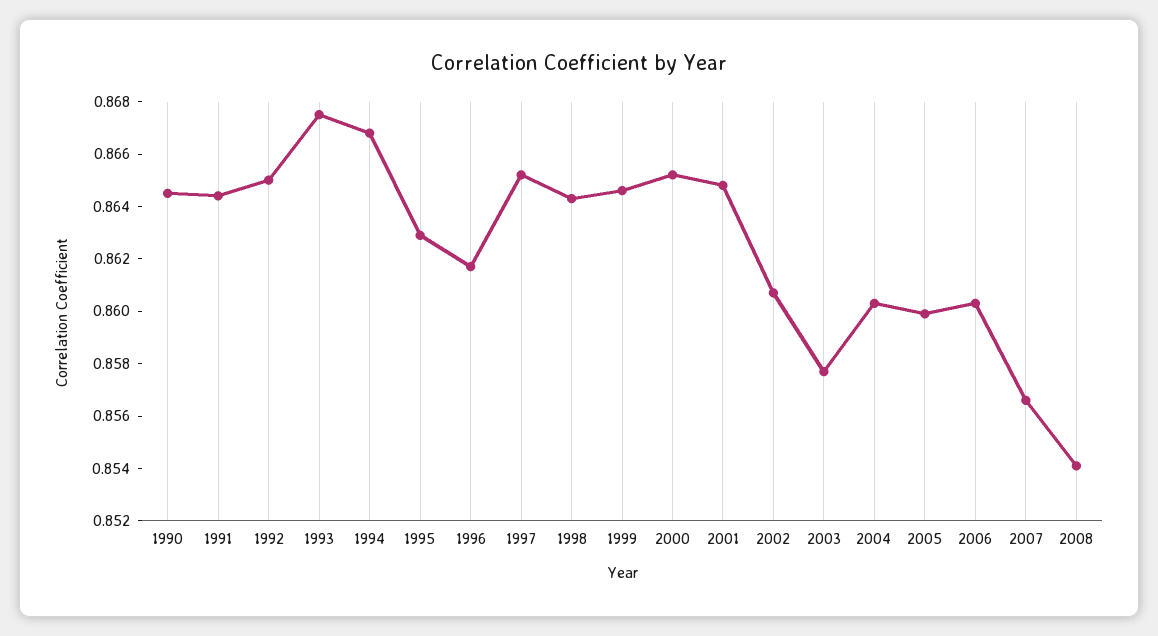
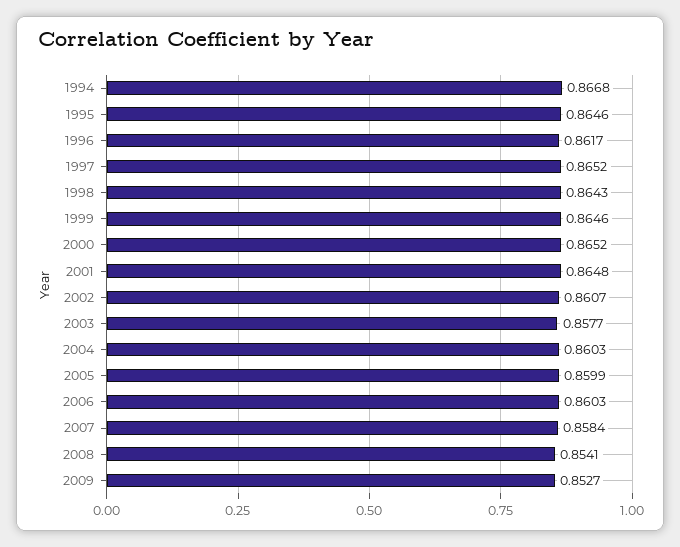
1990: 0.8645 -> none
1991: 0.8645 -> none
1992: 0.865 -> none
1993: 0.8675 -> none
1995: 0.863 -> 0.8646
2007: 0.8565 -> 0.8584
2009: none -> 0.8527

